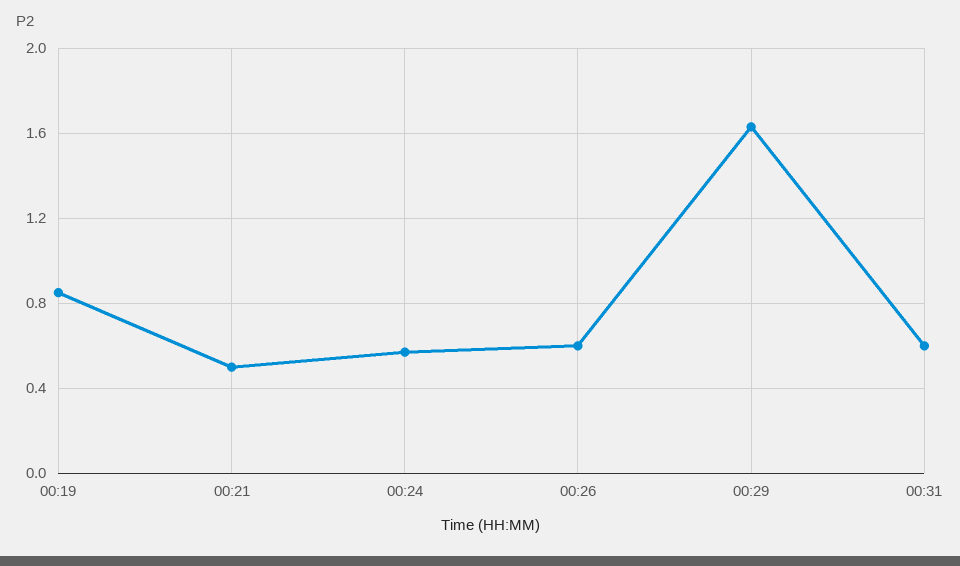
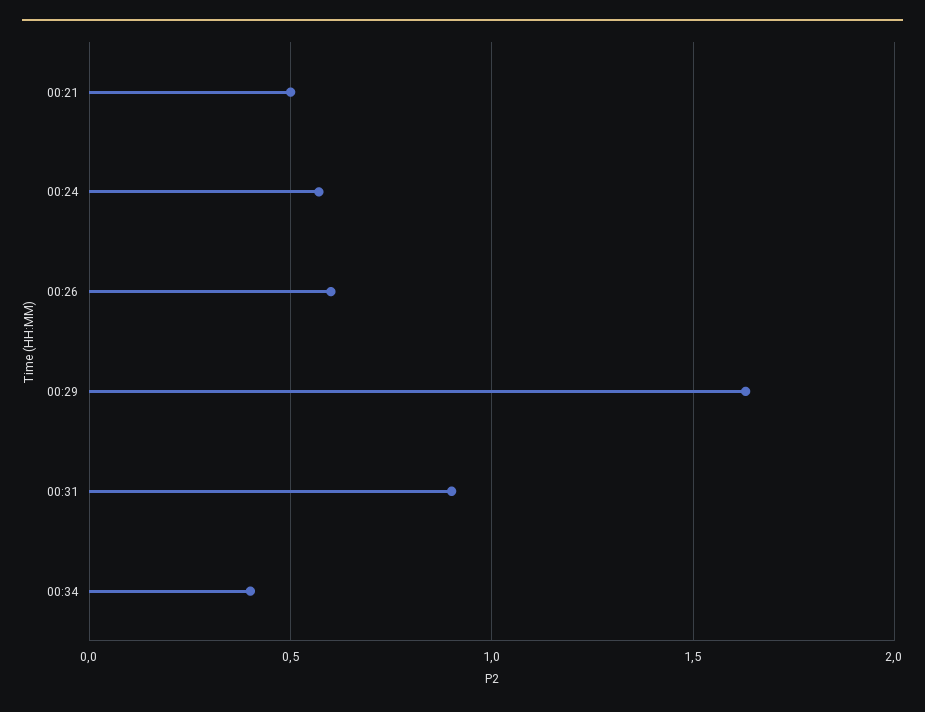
00:19: 0.85 -> none
00:31: 0.6 -> 0.9
00:34: none -> 0.4

